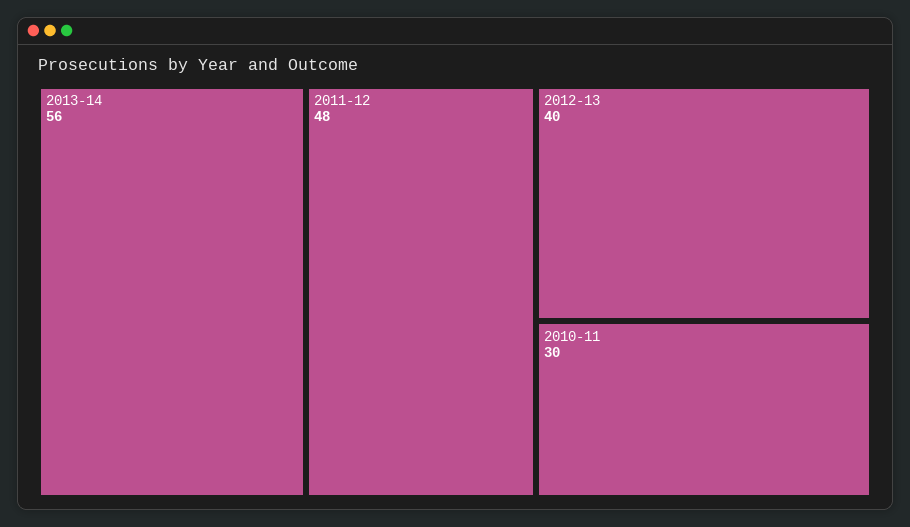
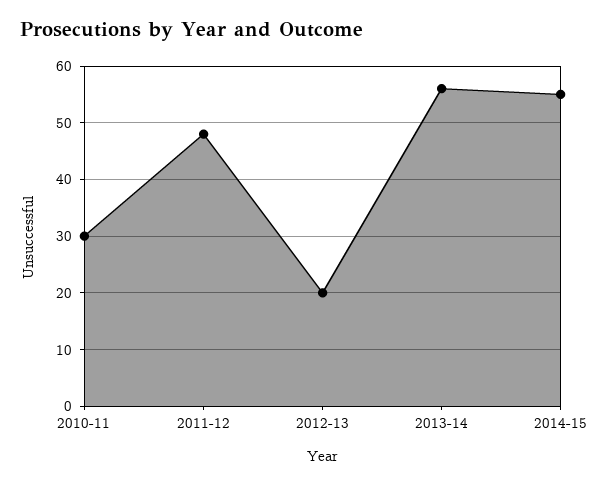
2012-13: 40 -> 20
2014-15: none -> 55

